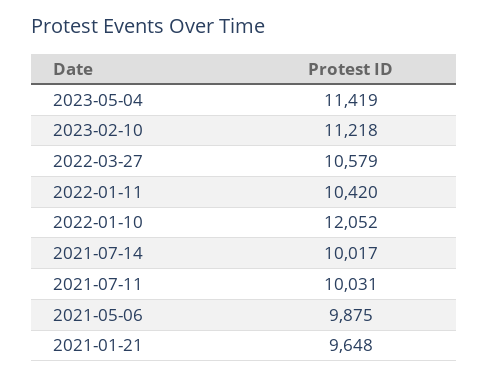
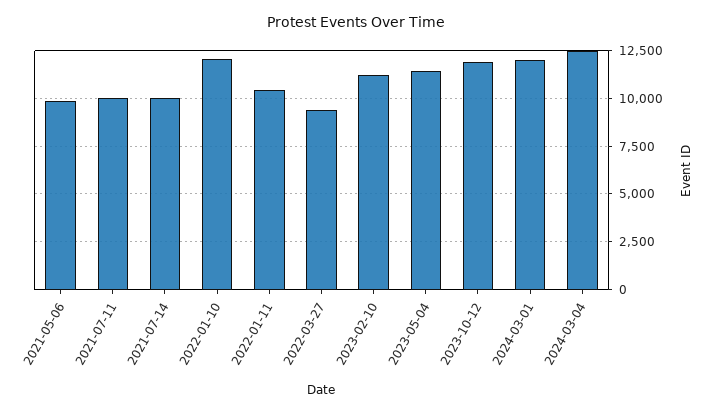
2022-03-27: 10579 -> 9500
2021-01-21: 9648 -> none
2023-10-12: none -> 12000
2024-03-01: none -> 12000
2024-03-04: none -> 12500

